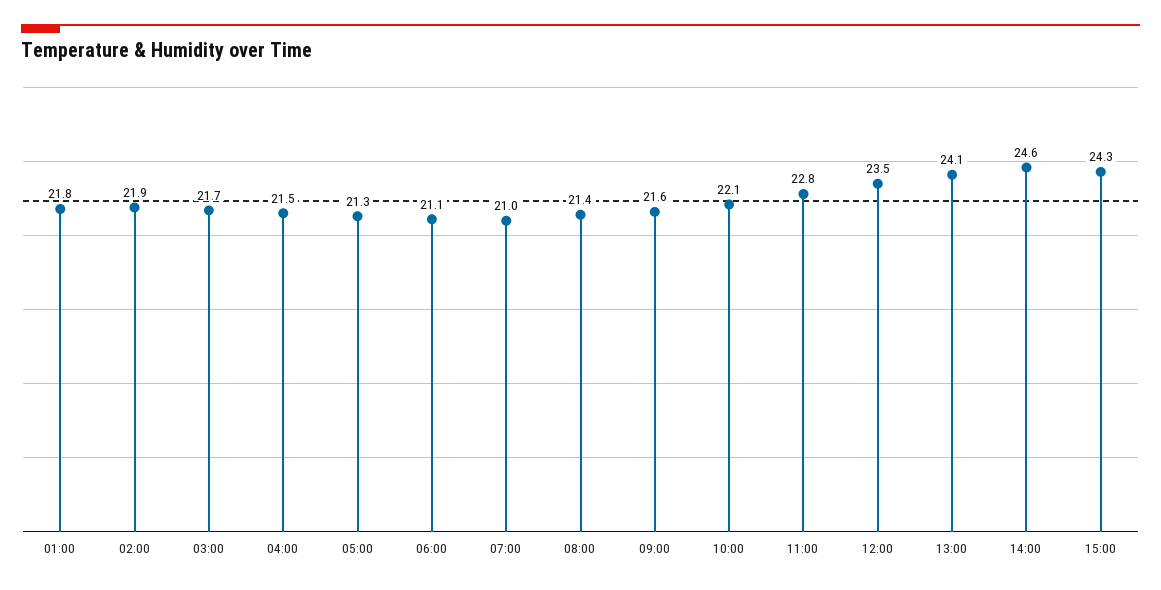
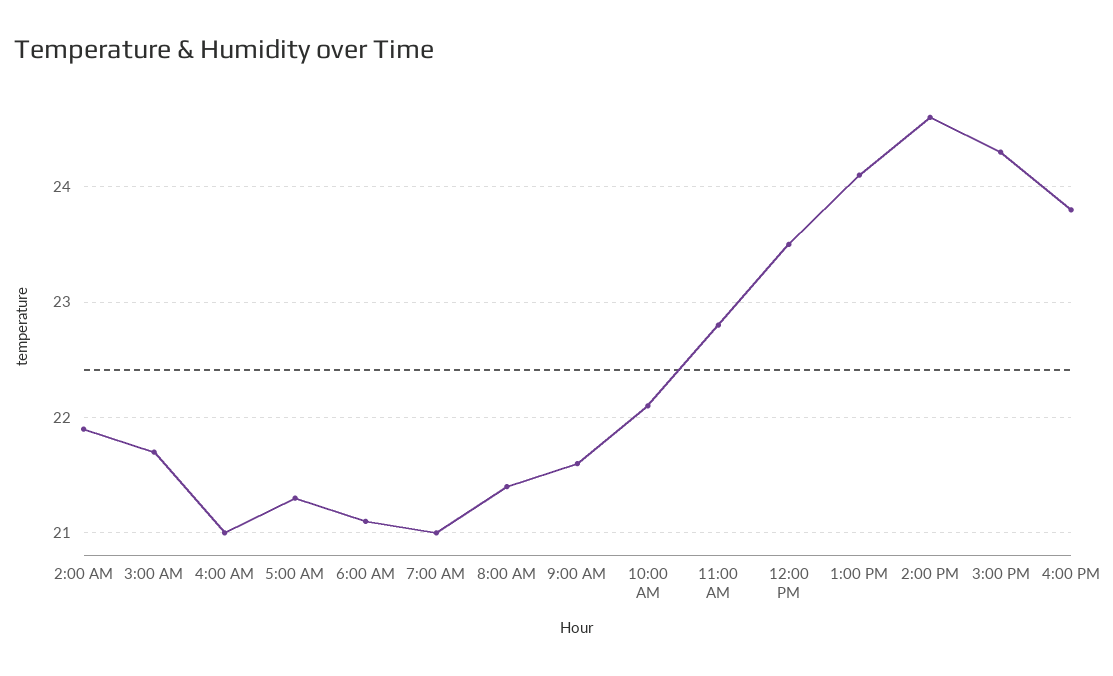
01:00: 21.8 -> none
04:00: 21.5 -> 21
4:00 PM: none -> 23.8

